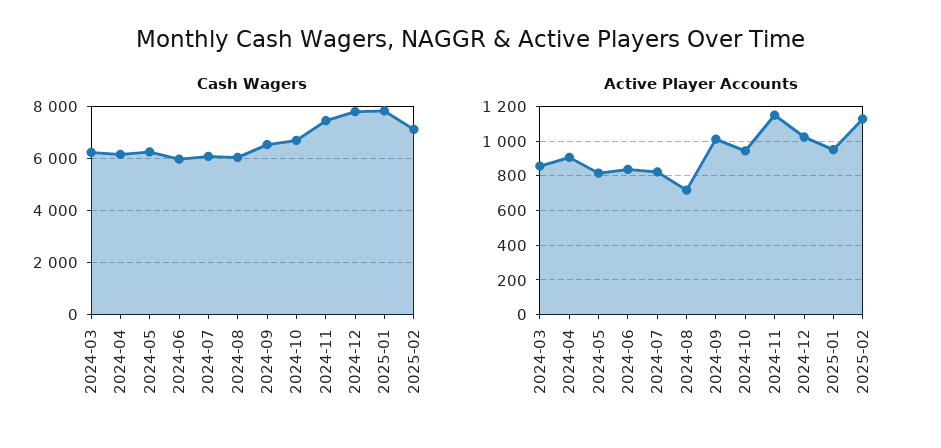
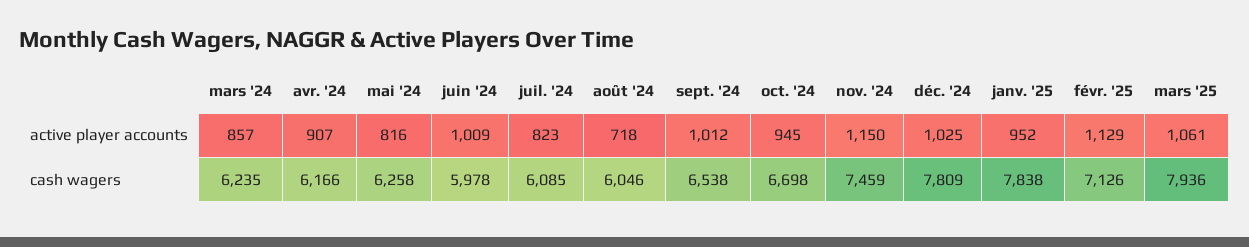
Active Player Accounts, 2024-06: 850 -> 1009
Active Player Accounts, mars '25: none -> 1061
Cash Wagers, mars '25: none -> 7936

